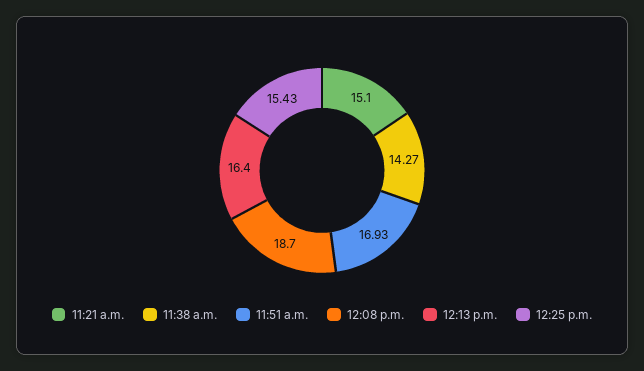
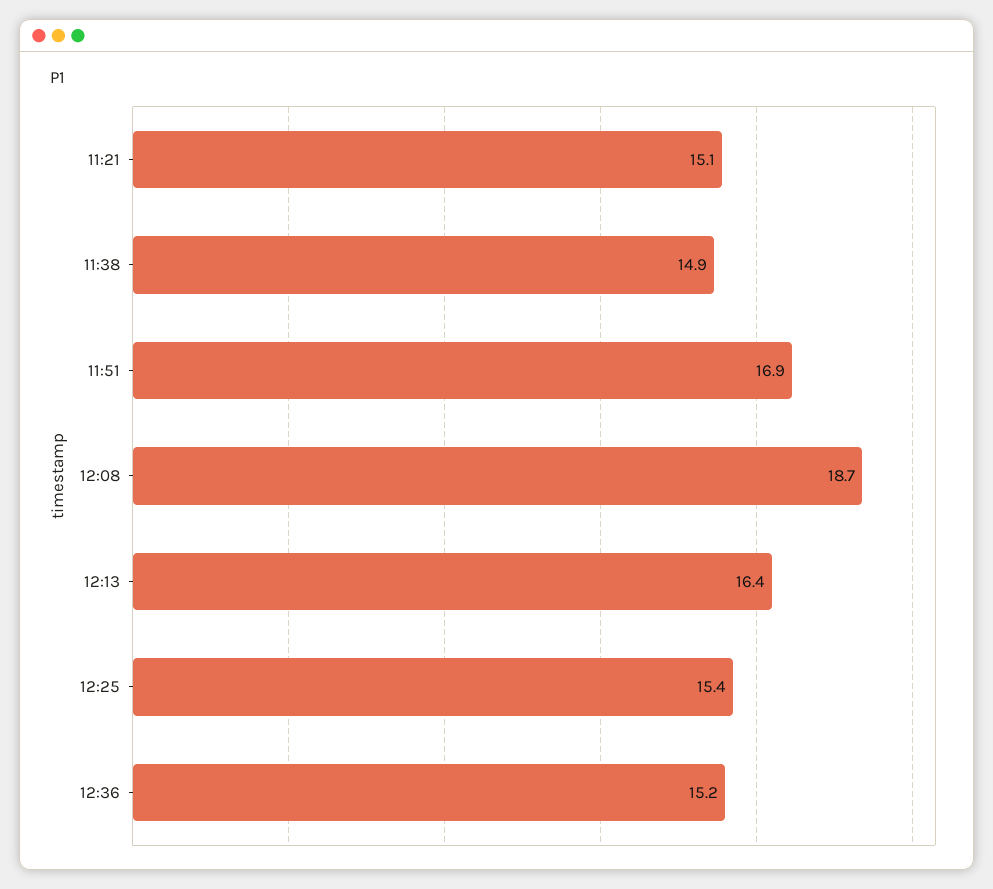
11:38 a.m.: 14.27 -> 14.9
12:36: none -> 15.2

